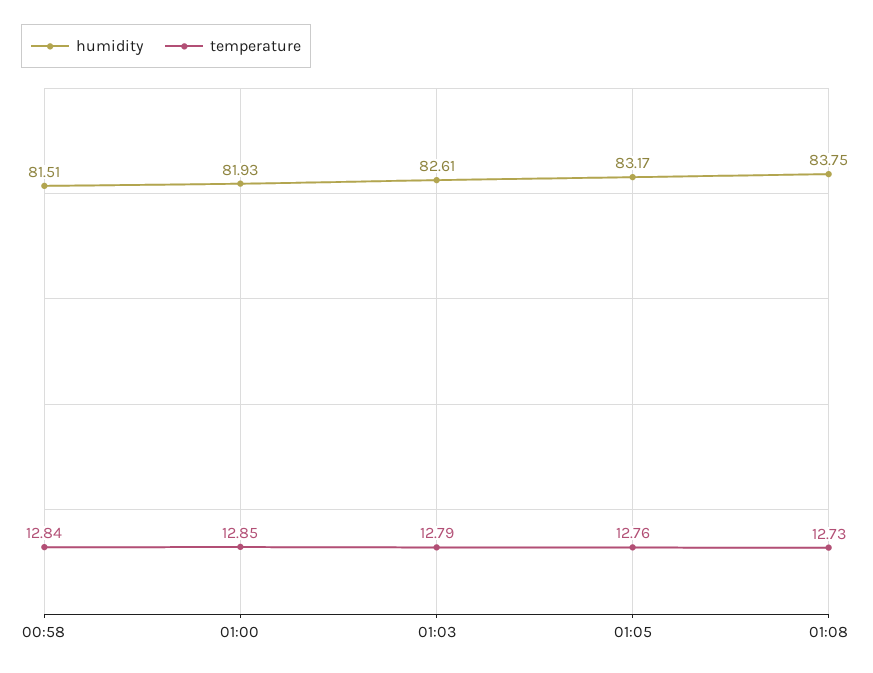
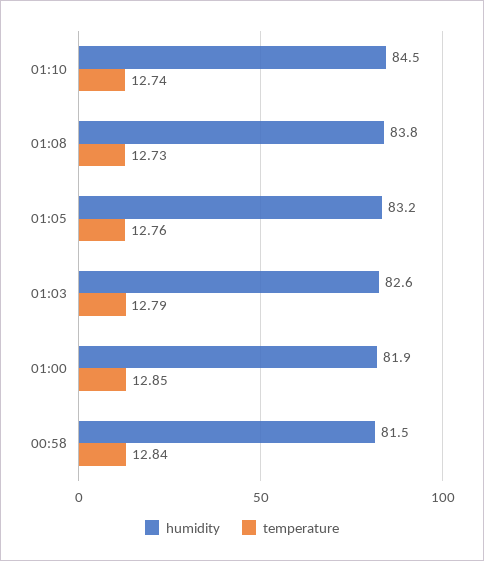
humidity, 01:10: none -> 84.5
temperature, 01:10: none -> 12.74

